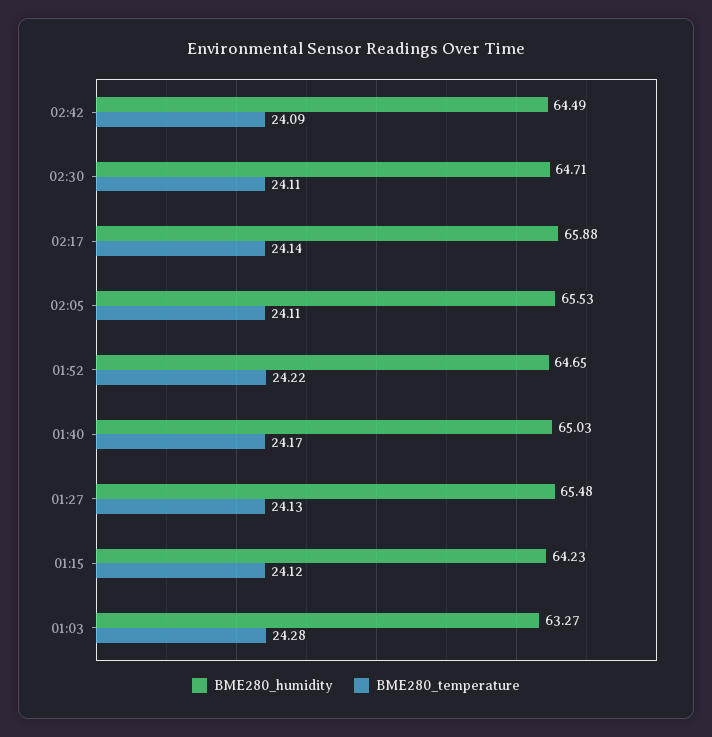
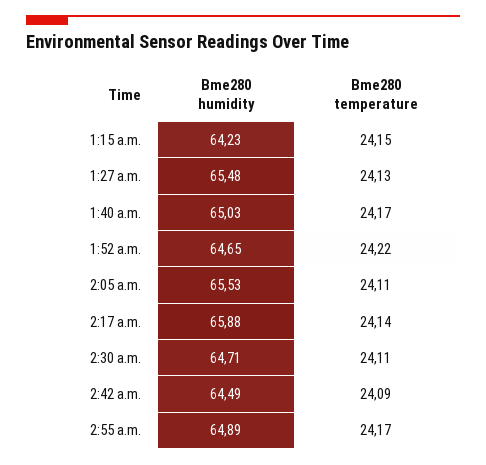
BME280_temperature, 01:15: 24.12 -> 24.15
BME280_humidity, 01:03: 63.27 -> none
BME280_temperature, 01:03: 24.28 -> none
BME280_humidity, 2:55 a.m.: none -> 64.89
BME280_temperature, 2:55 a.m.: none -> 24.17

